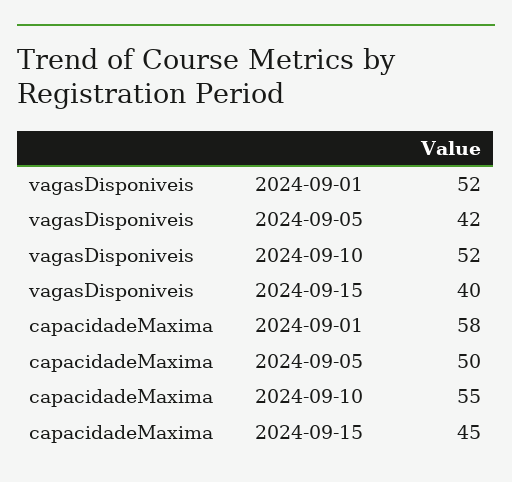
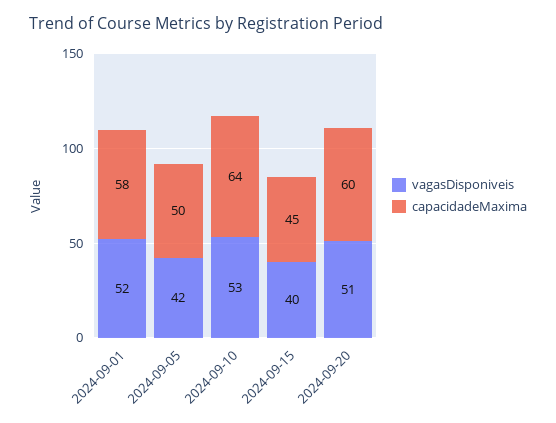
vagasDisponiveis, 2024-09-10: 52 -> 53
capacidadeMaxima, 2024-09-10: 55 -> 64
vagasDisponiveis, 2024-09-20: none -> 51
capacidadeMaxima, 2024-09-20: none -> 60

